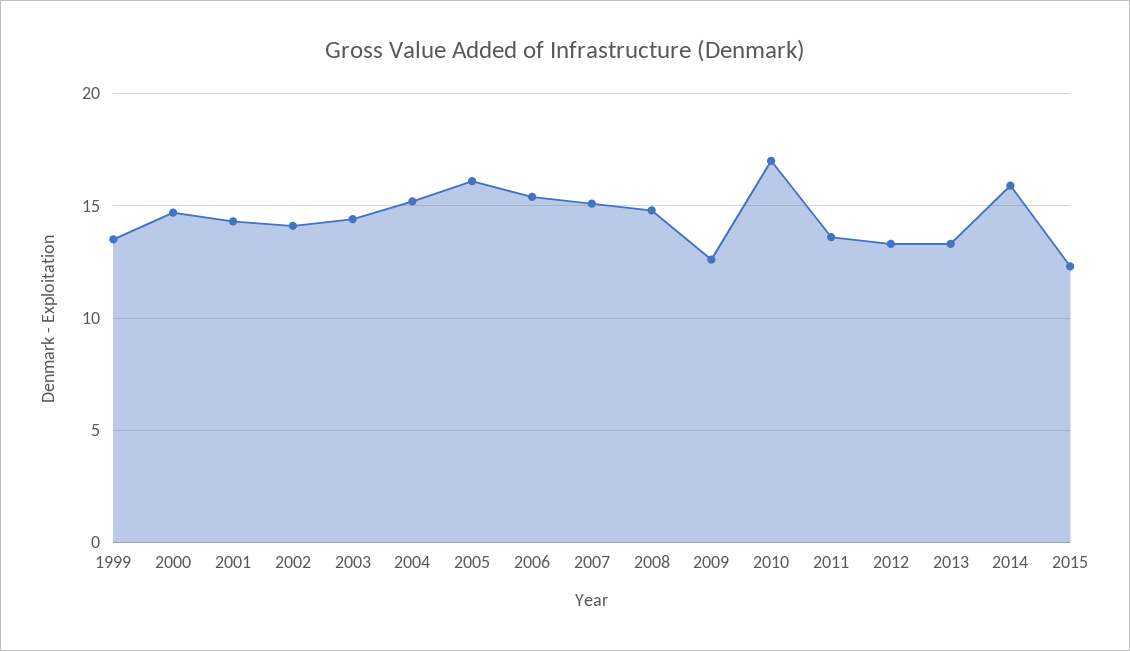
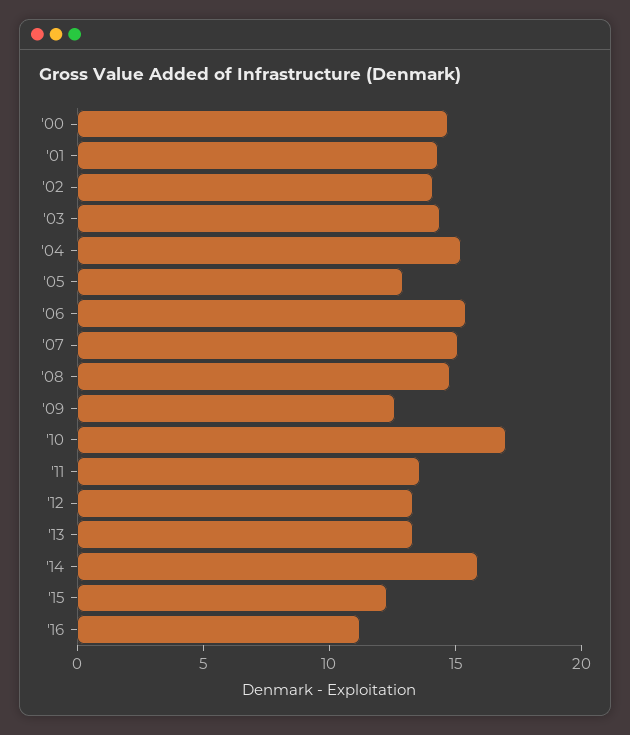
1999: 13.5 -> none
2005: 16 -> 13
'16: none -> 11

